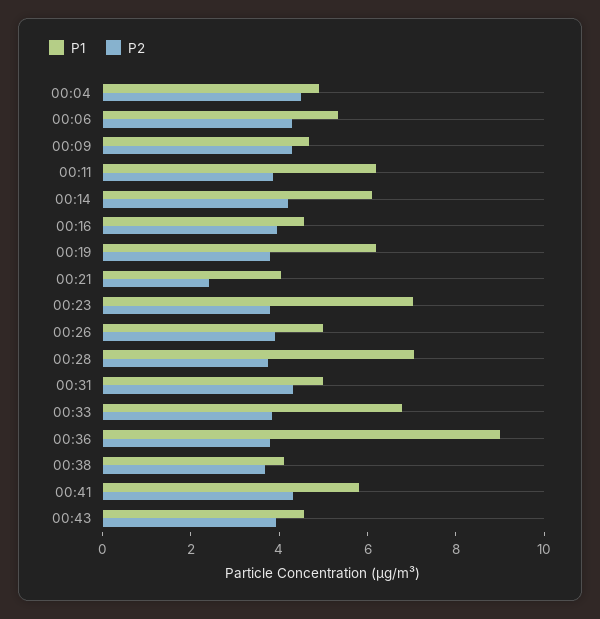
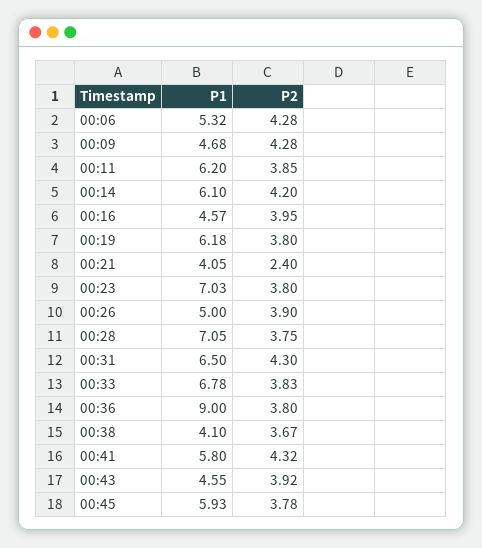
P1, 00:04: 5 -> none
P2, 00:04: 4.5 -> none
P1, 00:31: 5 -> 6.5
P1, 00:45: none -> 5.93
P2, 00:45: none -> 3.78

